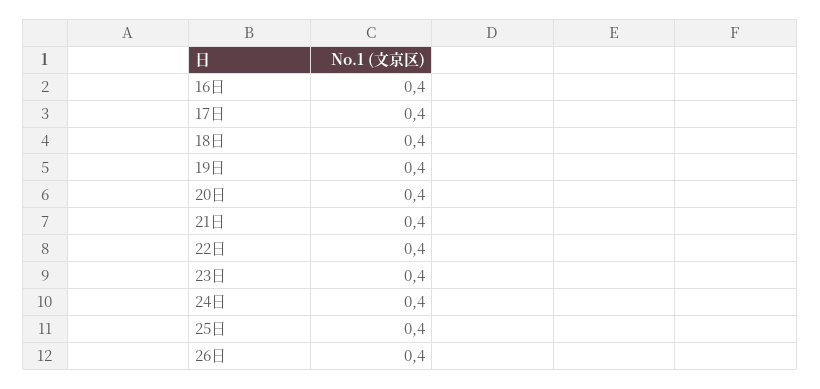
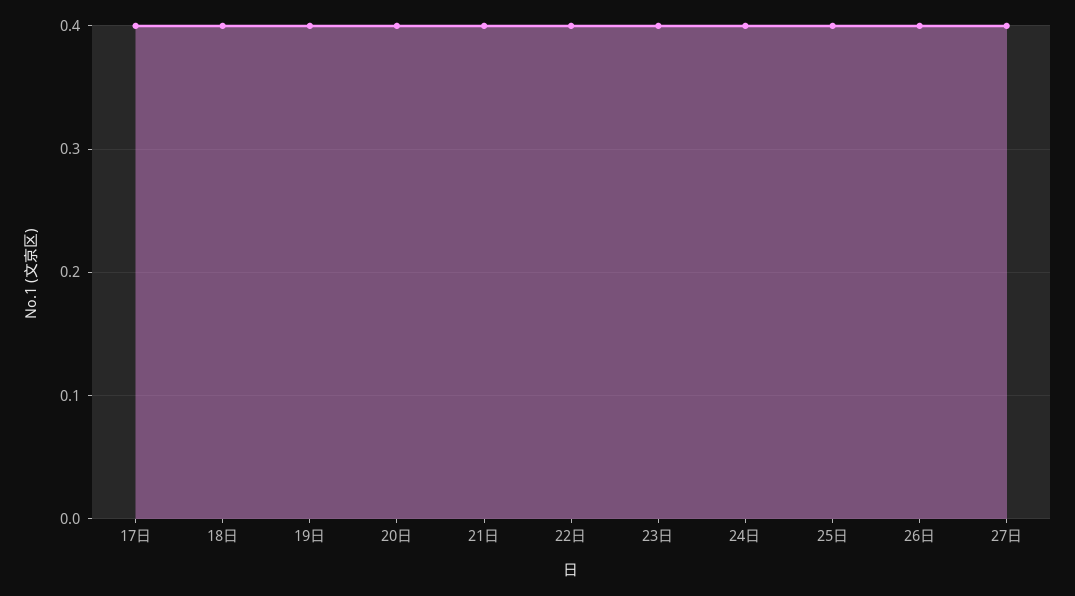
16日: 0.4 -> none
27日: none -> 0.4

